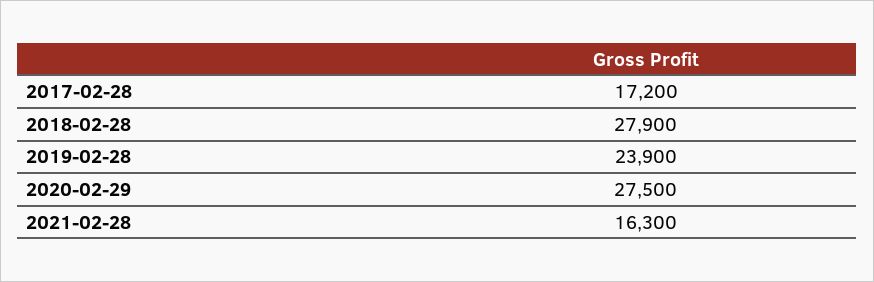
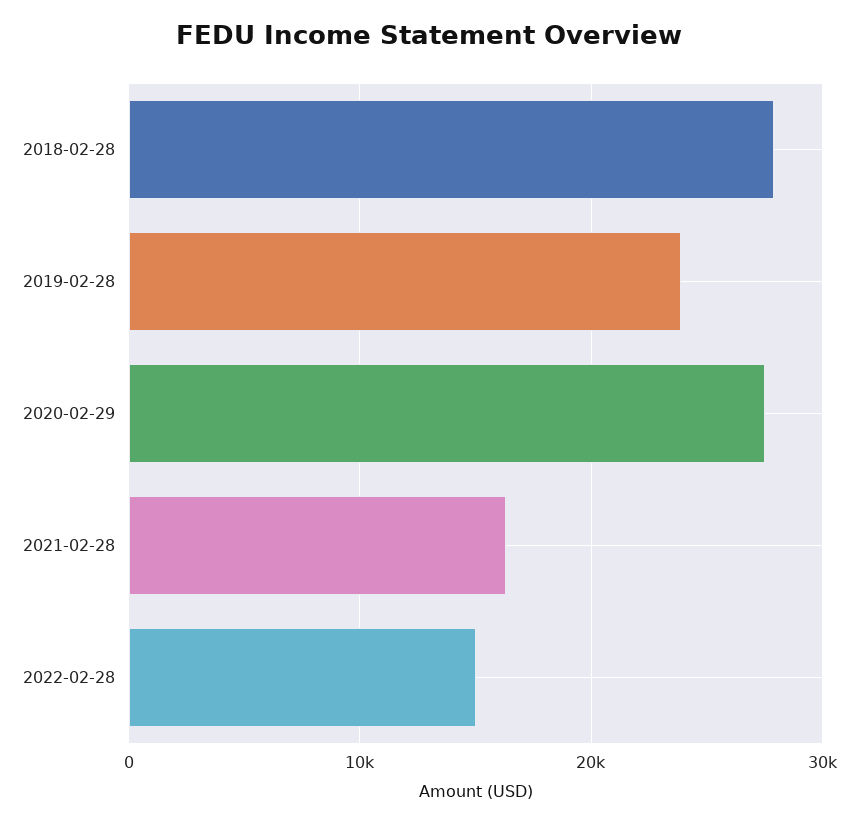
2017-02-28: 17200 -> none
2022-02-28: none -> 15000

